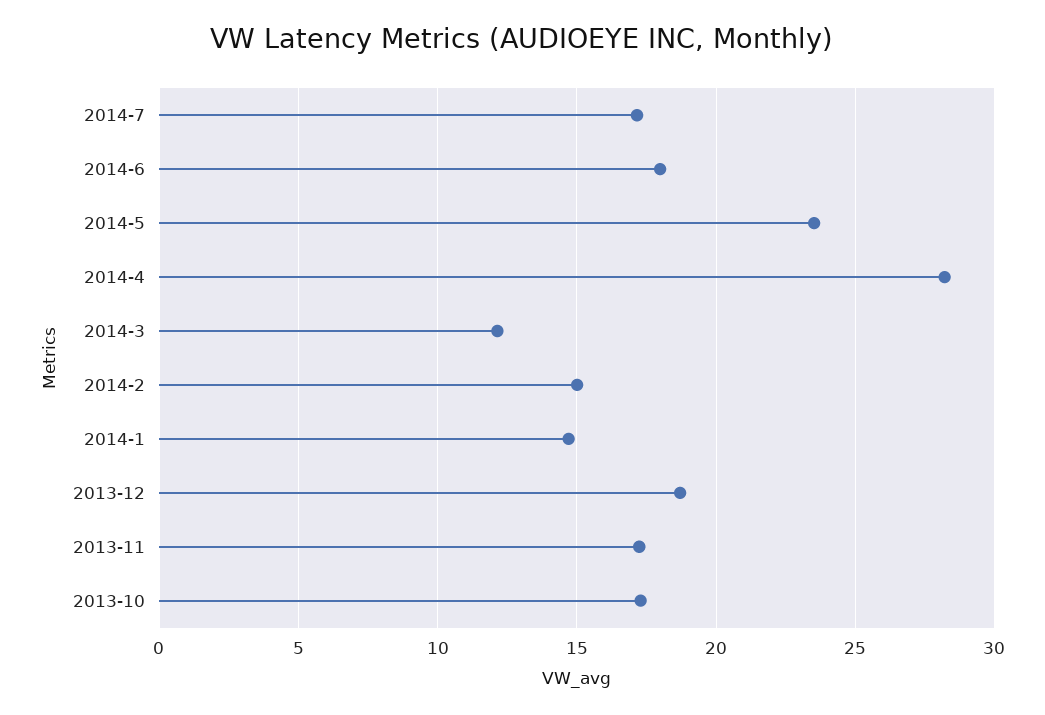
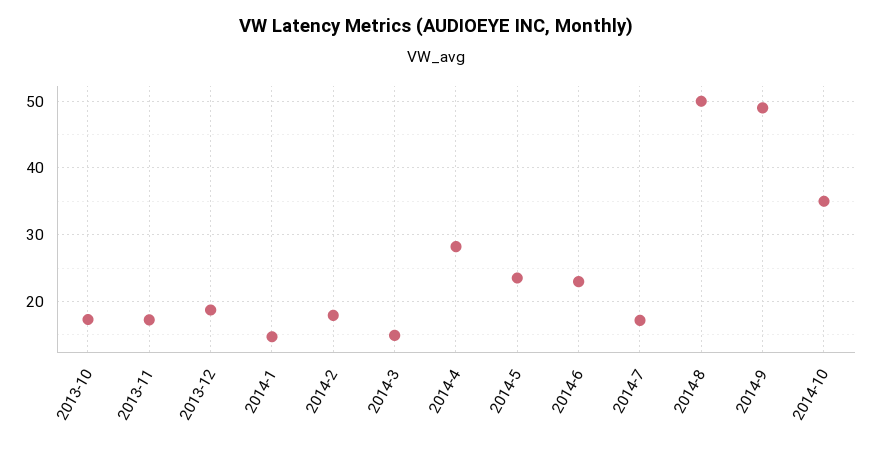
2014-6: 18 -> 23
2014-3: 12 -> 15
2014-2: 15 -> 18
2014-8: none -> 50
2014-9: none -> 49
2014-10: none -> 35

